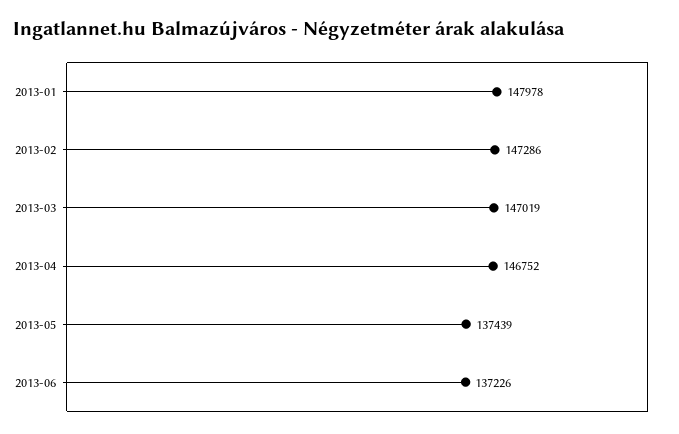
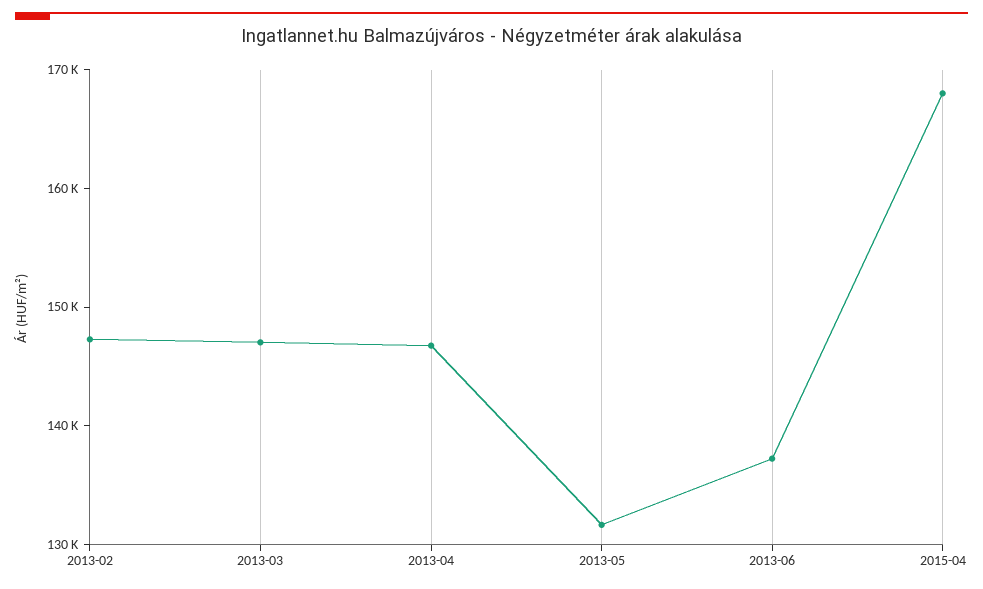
2013-01: 147978 -> none
2013-05: 137439 -> 132000
2015-04: none -> 168000

